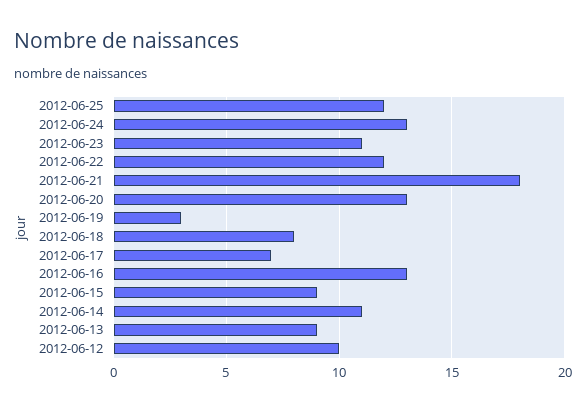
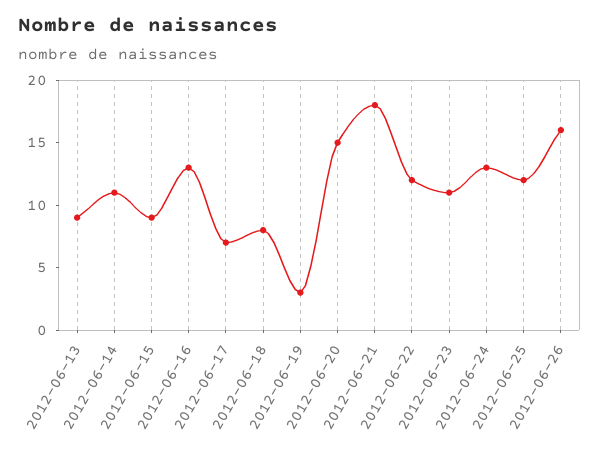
2012-06-20: 13 -> 15
2012-06-12: 10 -> none
2012-06-26: none -> 16

